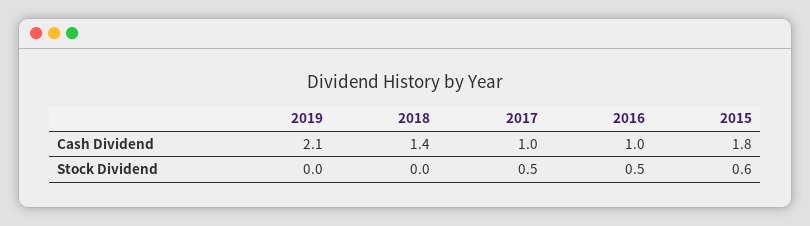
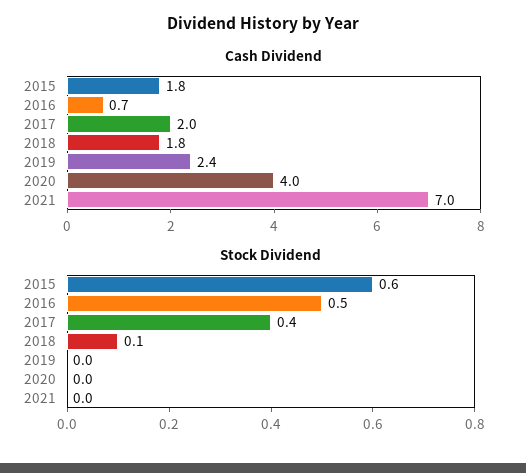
Cash Dividend, 2019: 2.1 -> 2.4
Cash Dividend, 2018: 1.4 -> 1.8
Cash Dividend, 2017: 1 -> 2
Cash Dividend, 2016: 1 -> 0.7
Stock Dividend, 2018: 0 -> 0.1
Stock Dividend, 2017: 0.5 -> 0.4
Cash Dividend, 2020: none -> 4
Cash Dividend, 2021: none -> 7
Stock Dividend, 2020: none -> 0
Stock Dividend, 2021: none -> 0

